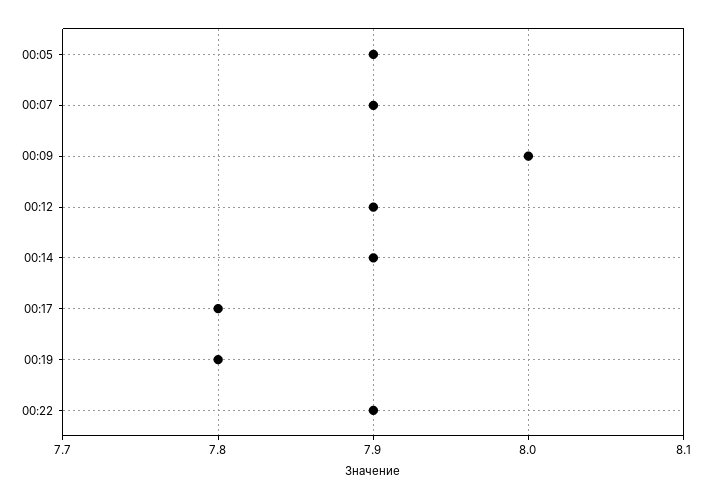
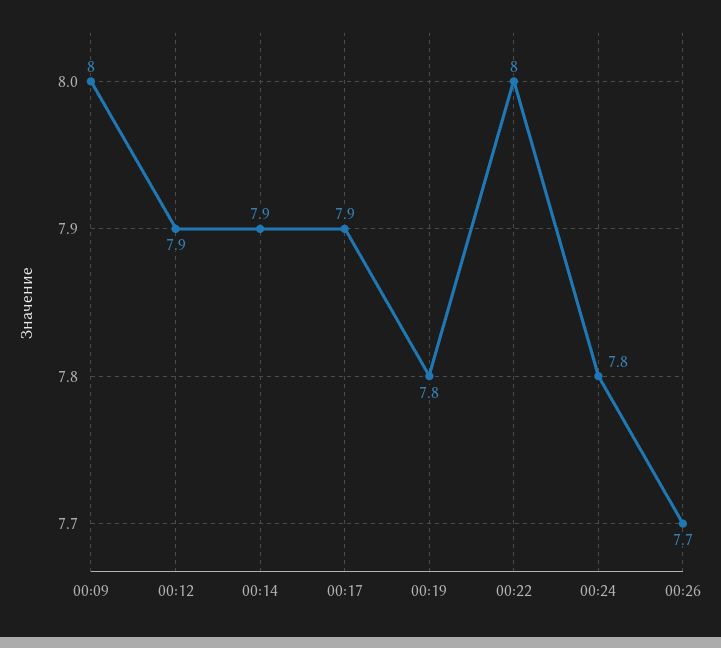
00:05: 7.9 -> none
00:07: 7.9 -> none
00:17: 7.8 -> 7.9
00:22: 7.9 -> 8
00:24: none -> 7.8
00:26: none -> 7.7

